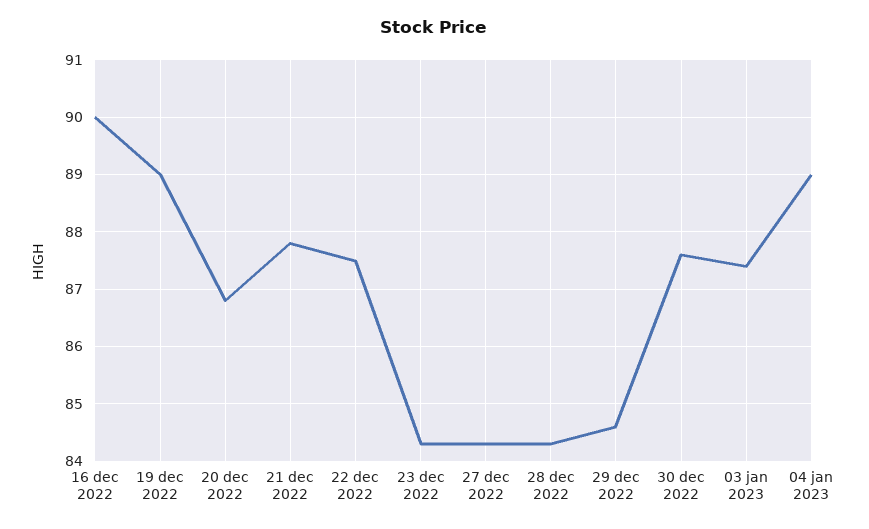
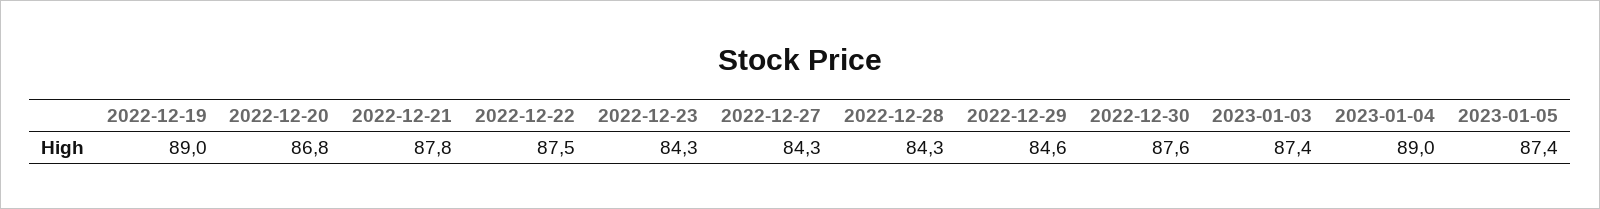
16 dec 2022: 90 -> none
2023-01-05: none -> 87.4

